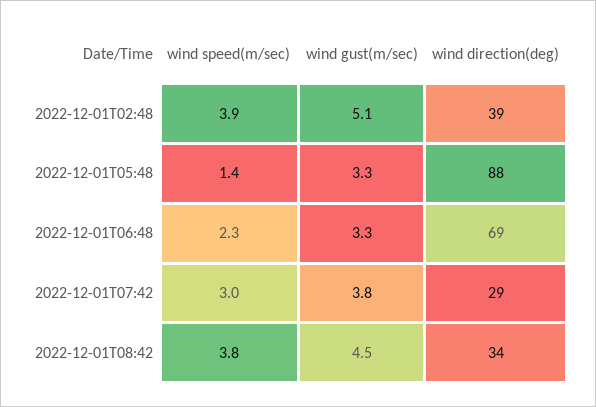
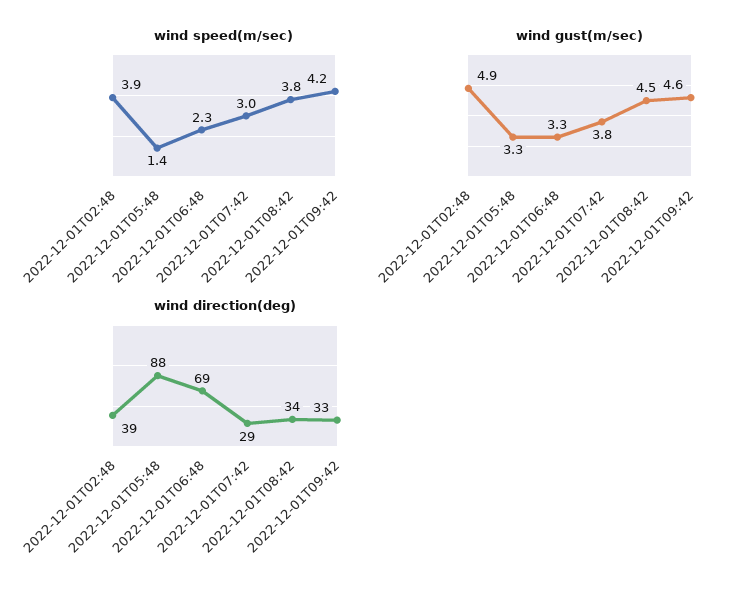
wind gust(m/sec), 2022-12-01T02:48: 5.1 -> 4.9
wind speed(m/sec), 2022-12-01T09:42: none -> 4.2
wind gust(m/sec), 2022-12-01T09:42: none -> 4.6
wind direction(deg), 2022-12-01T09:42: none -> 33

